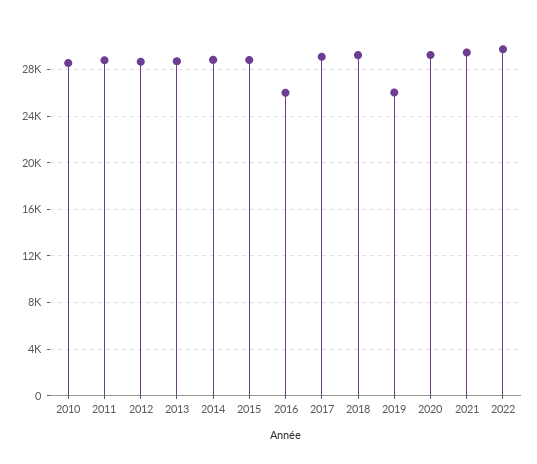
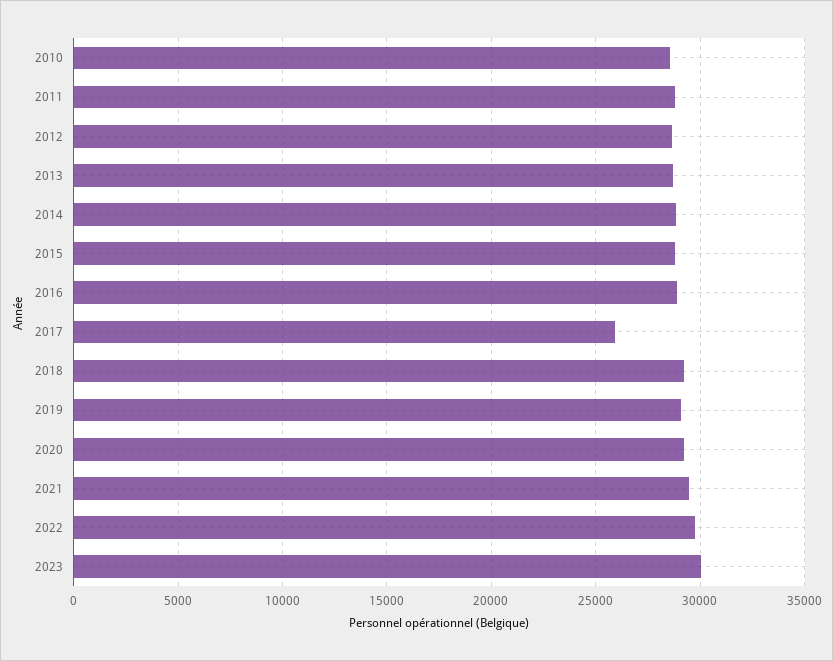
2016: 26000 -> 29000
2017: 29000 -> 26000
2019: 26000 -> 29000
2023: none -> 30000

